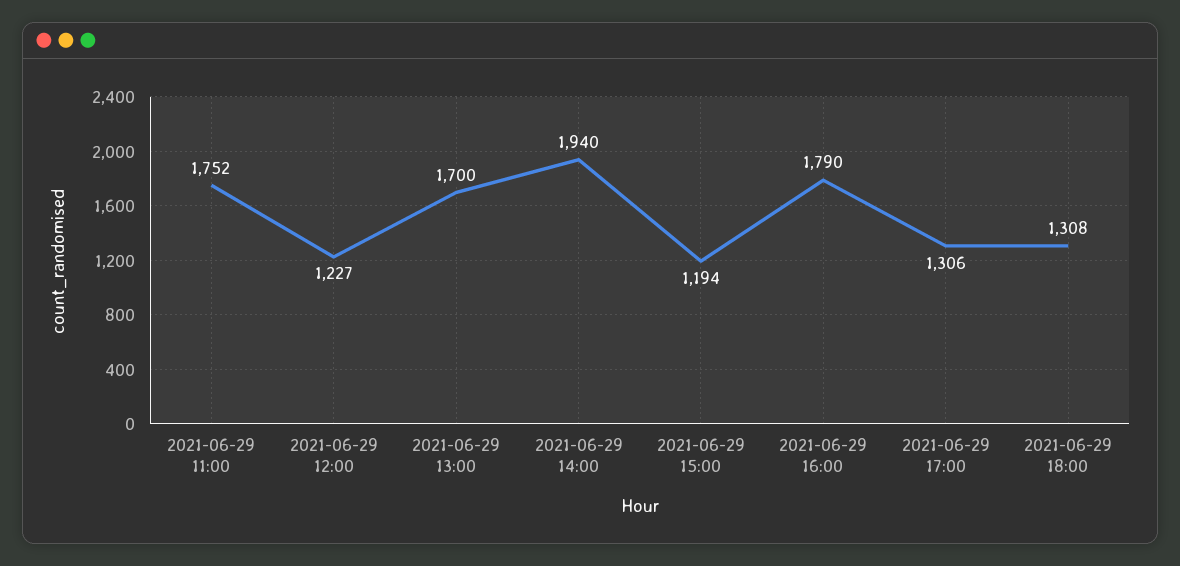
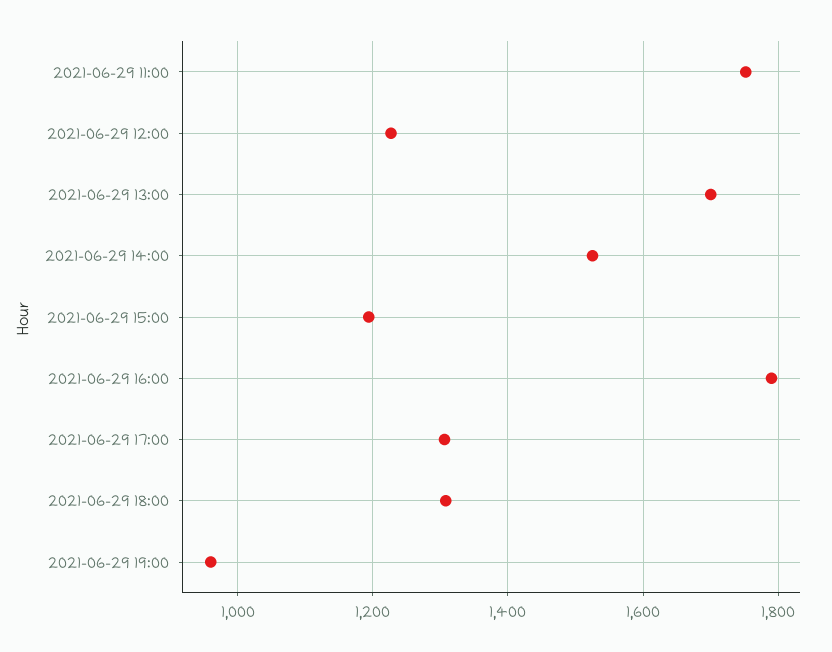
2021-06-29 14:00: 1940 -> 1520
2021-06-29 19:00: none -> 960

